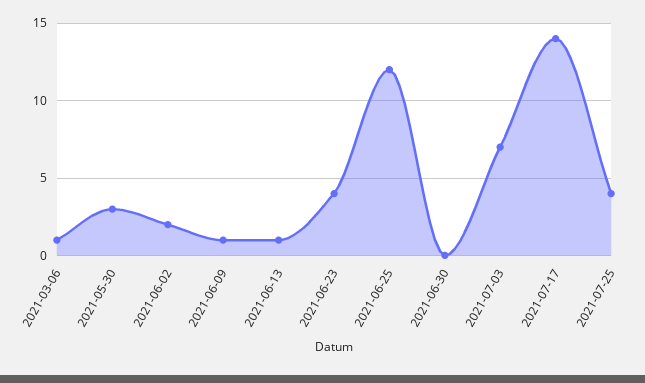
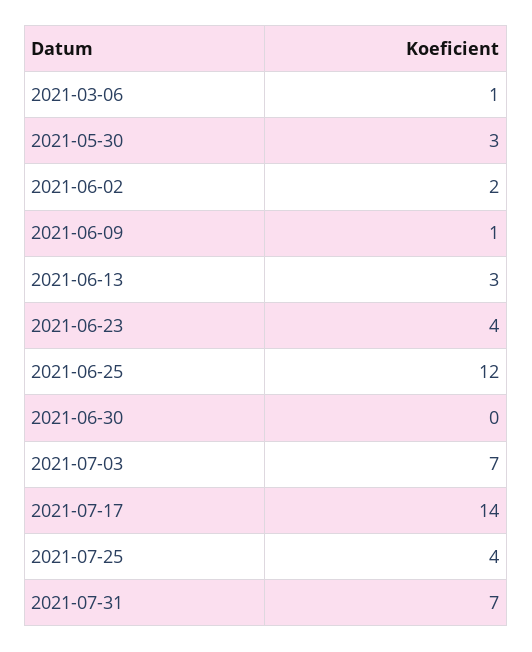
2021-06-13: 1 -> 3
2021-07-31: none -> 7

